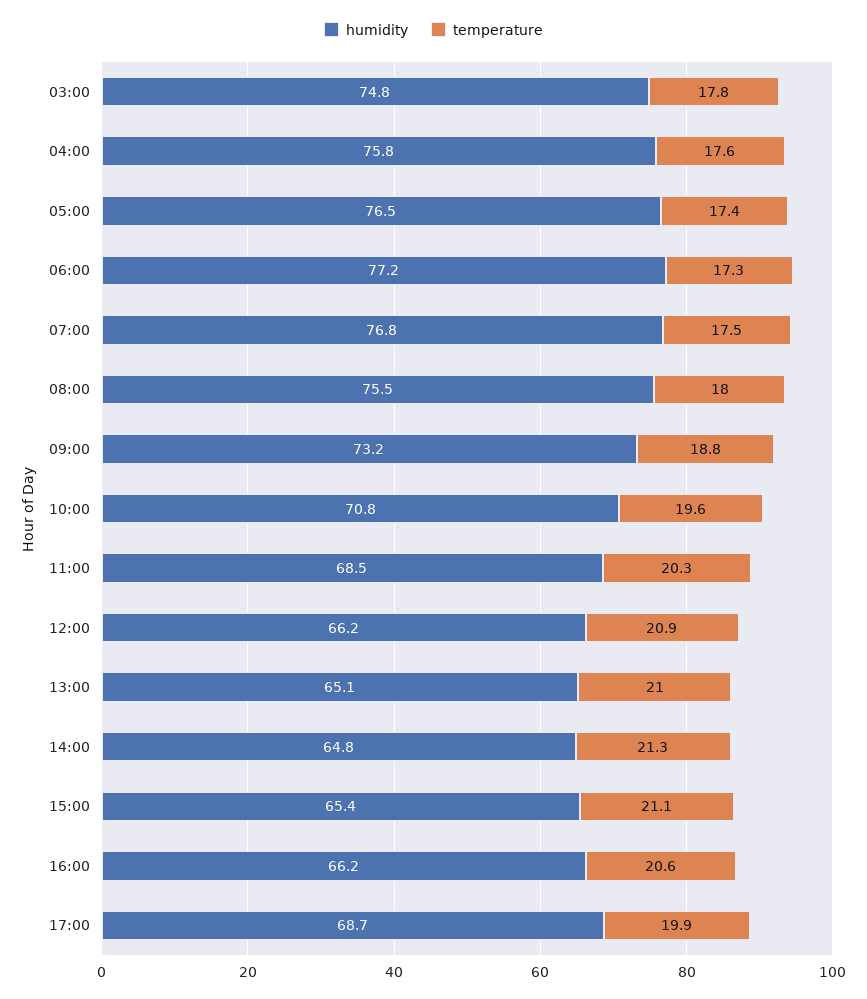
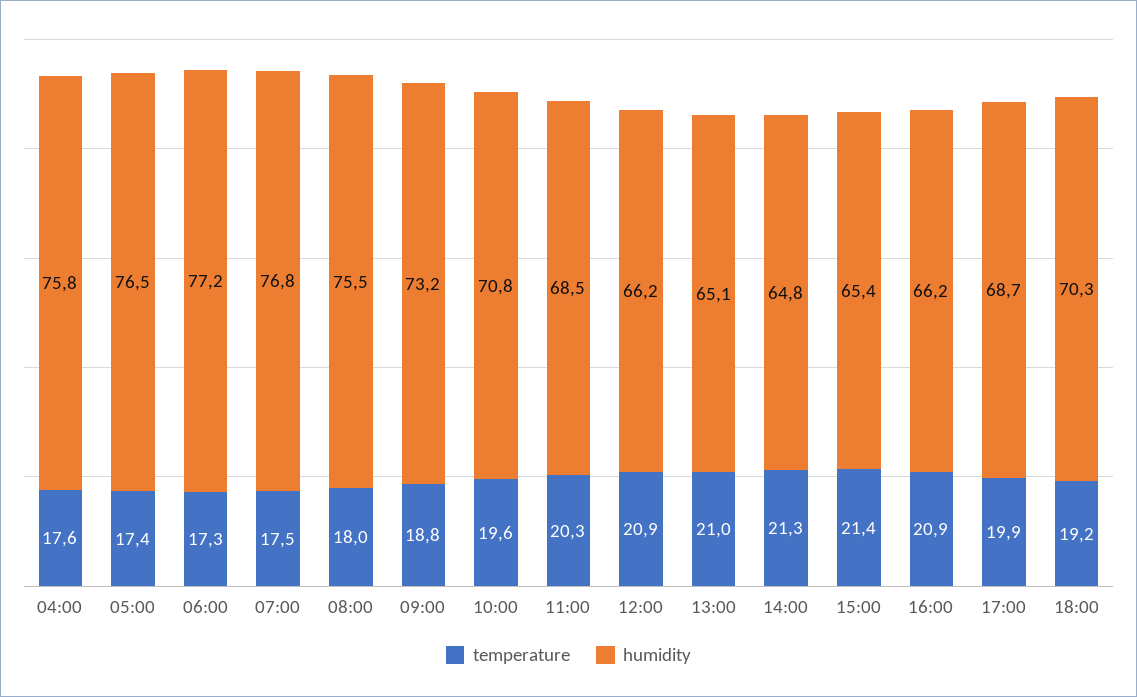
humidity, 03:00: 74.8 -> none
temperature, 03:00: 17.8 -> none
temperature, 15:00: 21.1 -> 21.4
temperature, 16:00: 20.6 -> 20.9
temperature, 18:00: none -> 19.2
humidity, 18:00: none -> 70.3

